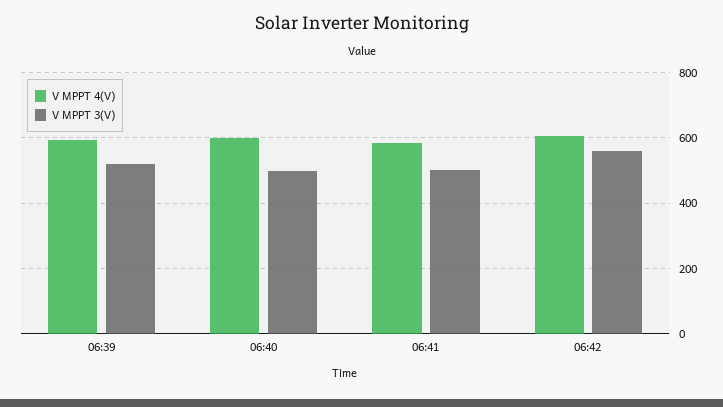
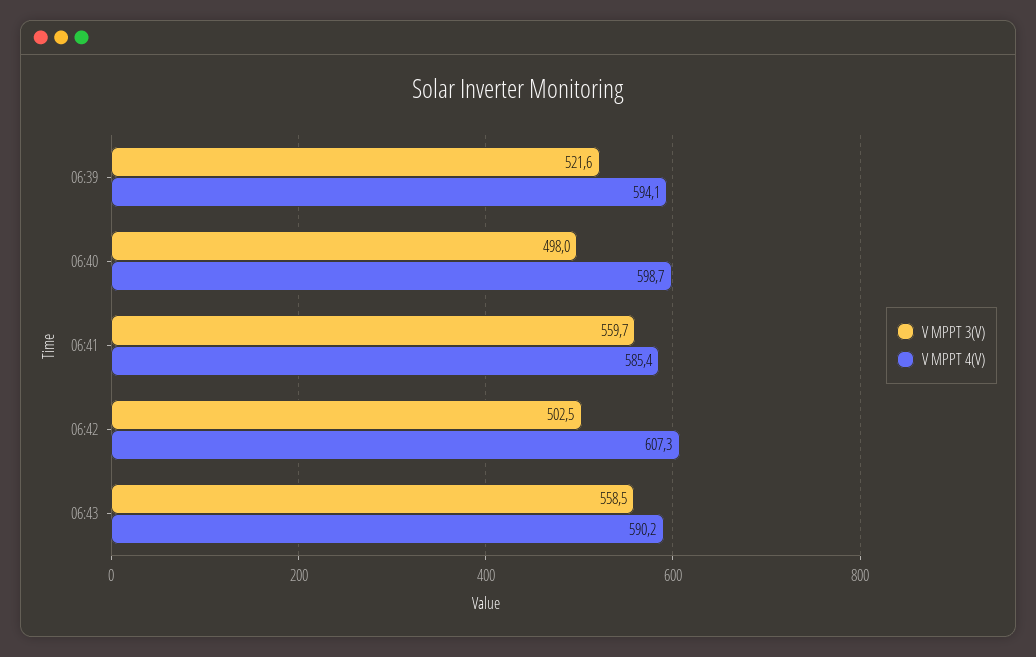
V MPPT 3(V), 06:41: 500 -> 559.7
V MPPT 3(V), 06:42: 560 -> 502.5
V MPPT 3(V), 06:43: none -> 558.5
V MPPT 4(V), 06:43: none -> 590.2

